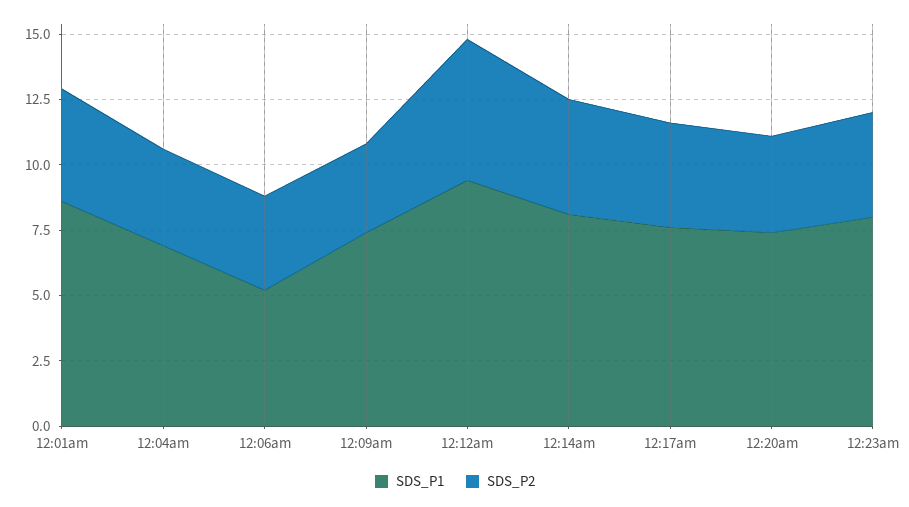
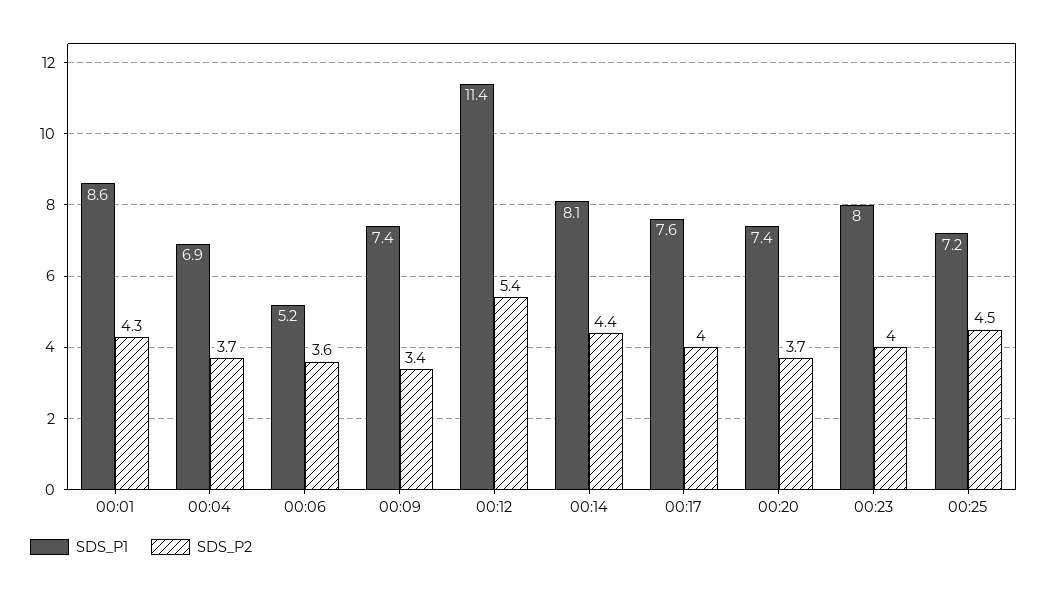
SDS_P1, 12:12am: 9.5 -> 11.4
SDS_P1, 00:25: none -> 7.2
SDS_P2, 00:25: none -> 4.5

